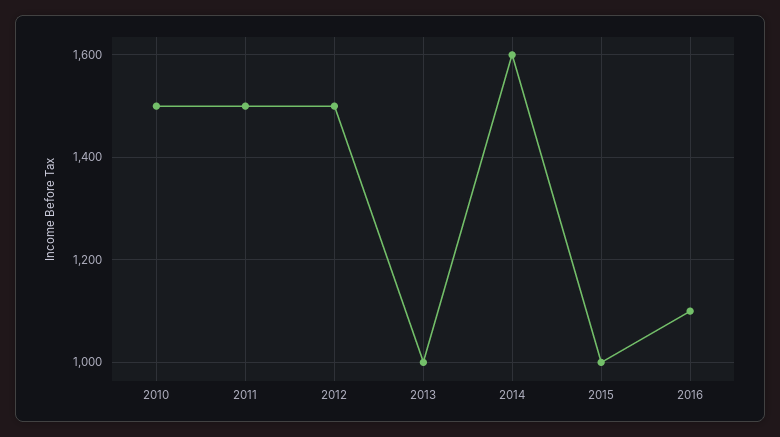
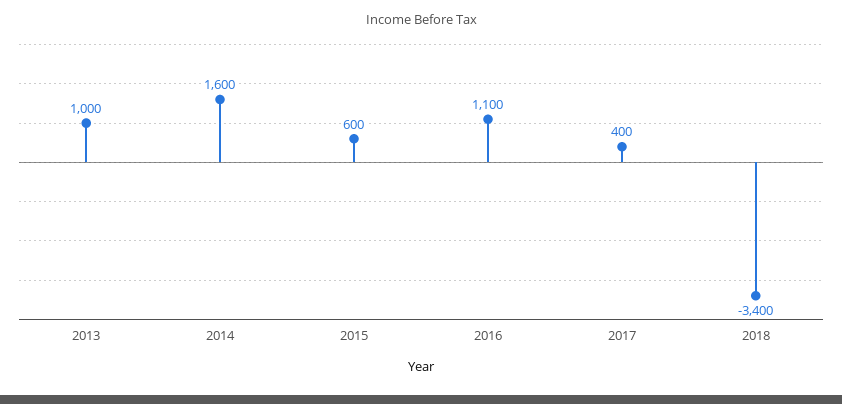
2010: 1500 -> none
2011: 1500 -> none
2012: 1500 -> none
2015: 1000 -> 600
2017: none -> 400
2018: none -> -3400

